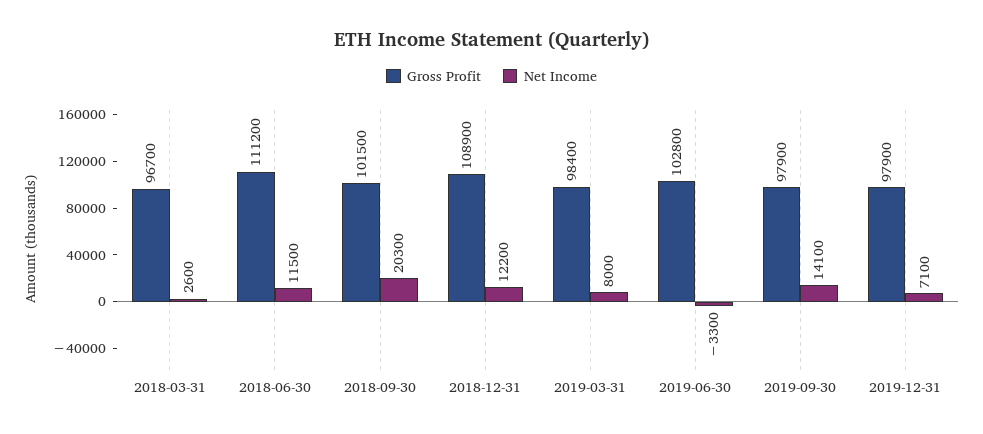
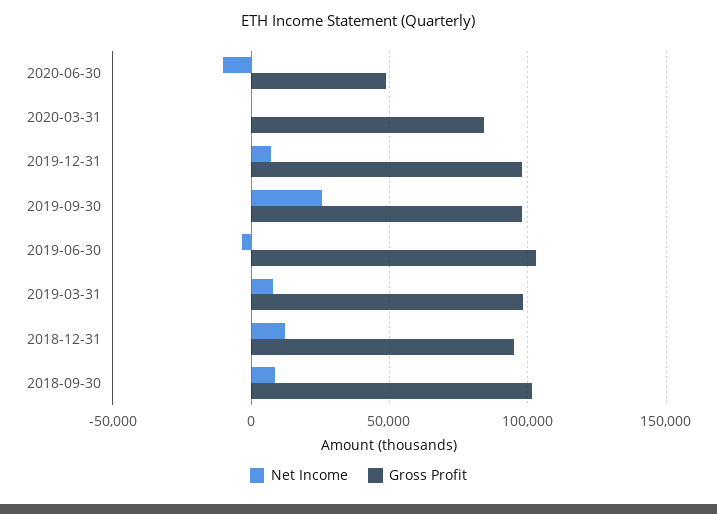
Gross Profit, 2018-03-31: 96700 -> none
Net Income, 2018-03-31: 2600 -> none
Gross Profit, 2018-06-30: 111200 -> none
Net Income, 2018-06-30: 11500 -> none
Net Income, 2018-09-30: 20300 -> 10000
Gross Profit, 2018-12-31: 108900 -> 95000
Net Income, 2019-09-30: 14100 -> 25000
Net Income, 2020-06-30: none -> -10000
Gross Profit, 2020-06-30: none -> 50000
Net Income, 2020-03-31: none -> 0
Gross Profit, 2020-03-31: none -> 85000

